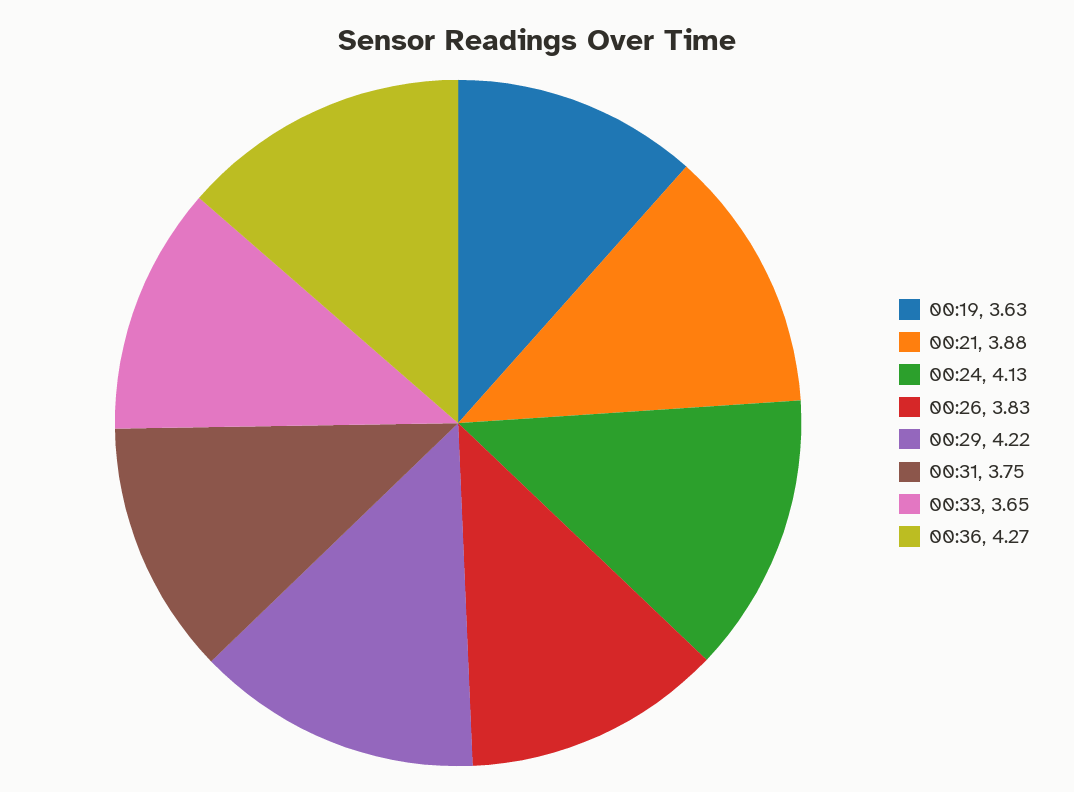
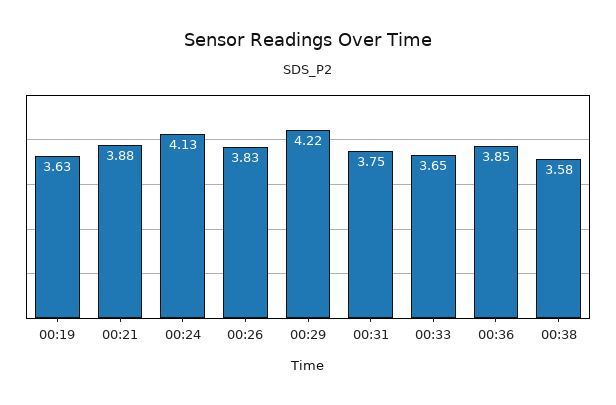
00:36: 4.27 -> 3.85
00:38: none -> 3.58

